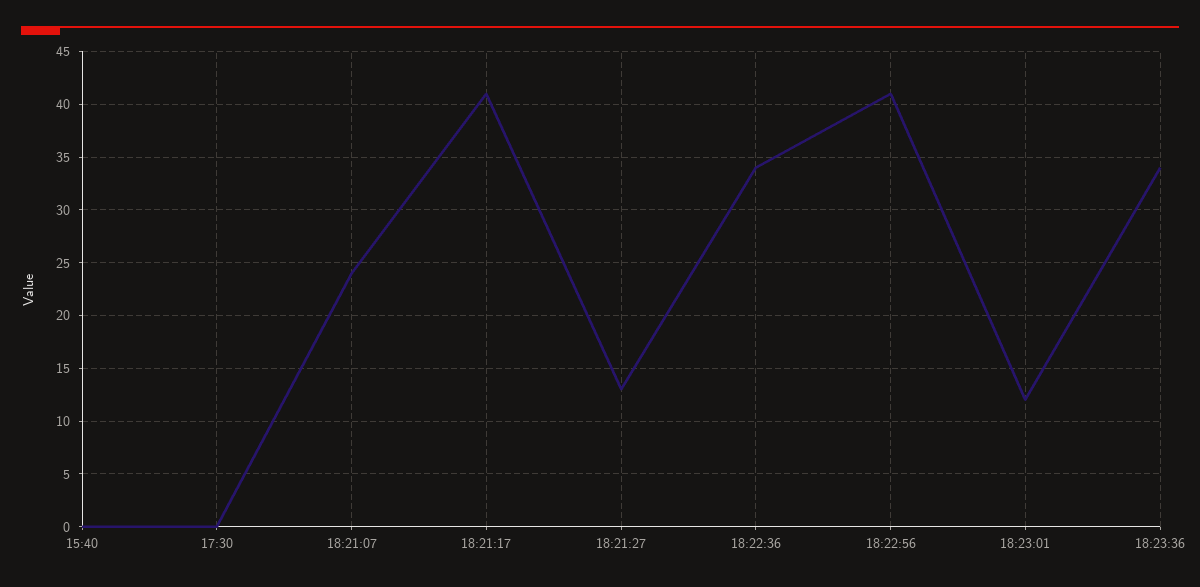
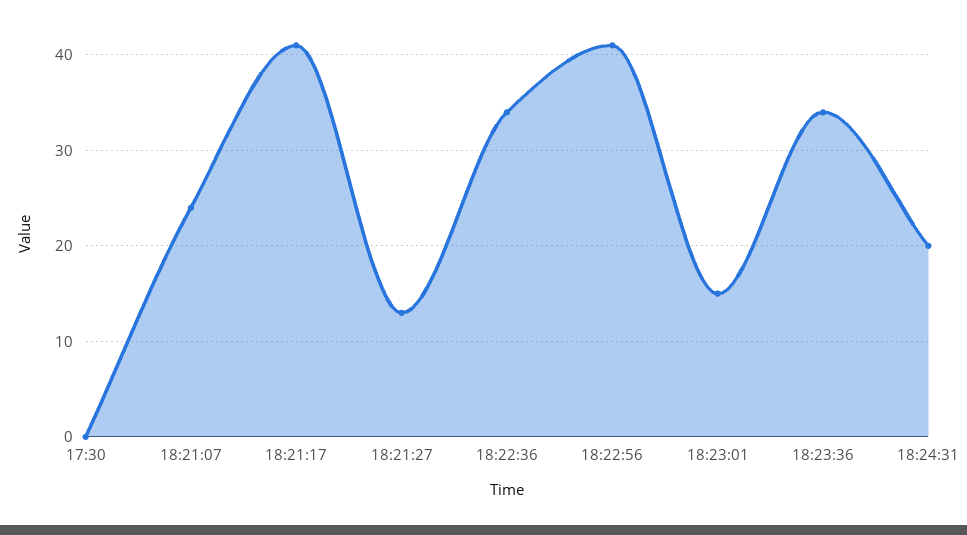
15:40: 0 -> none
18:23:01: 12 -> 15
18:24:31: none -> 20

